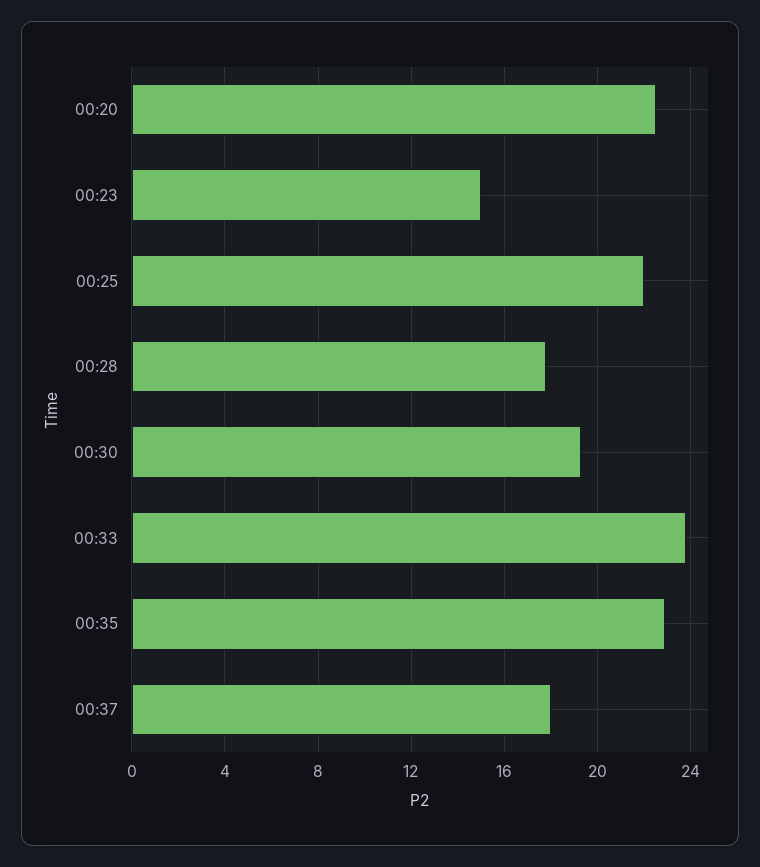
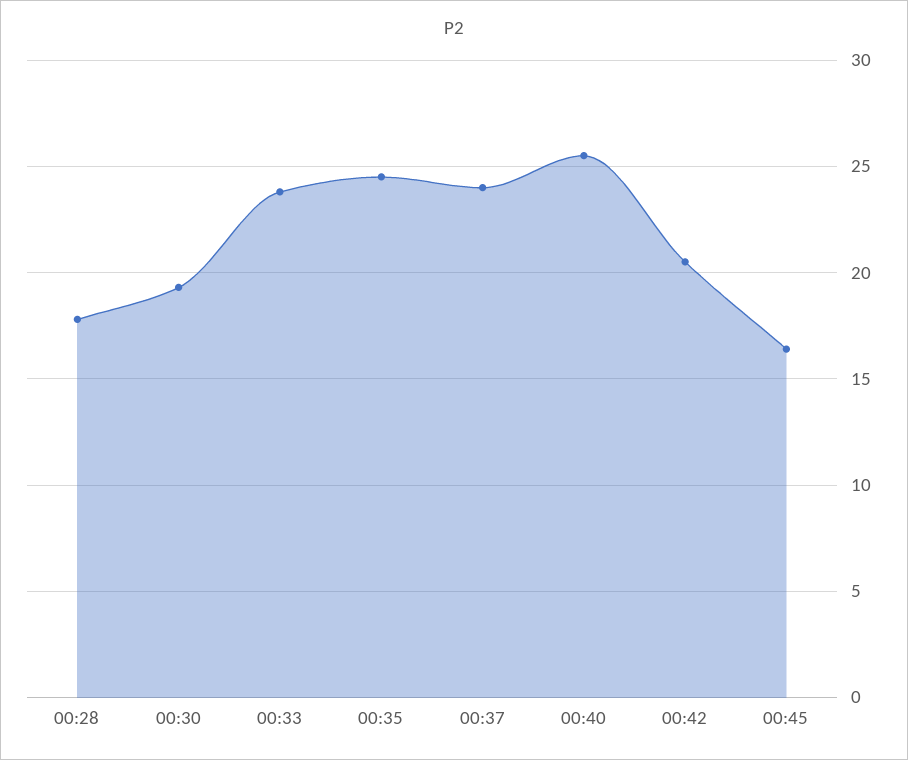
00:20: 22.5 -> none
00:23: 15 -> none
00:25: 22 -> none
00:35: 23 -> 24.5
00:37: 18 -> 24
00:40: none -> 25.5
00:42: none -> 20.5
00:45: none -> 16.5

